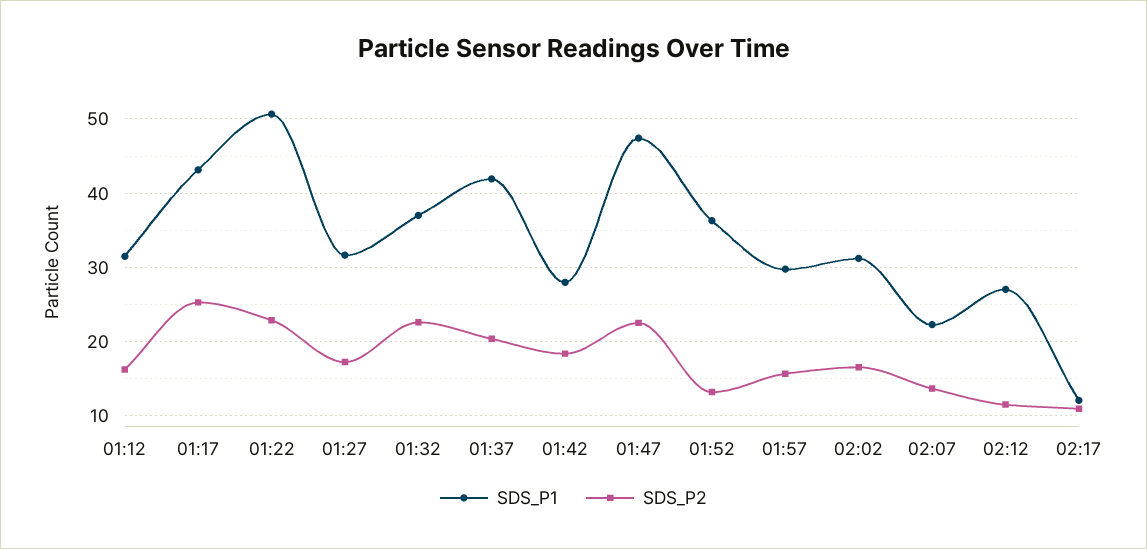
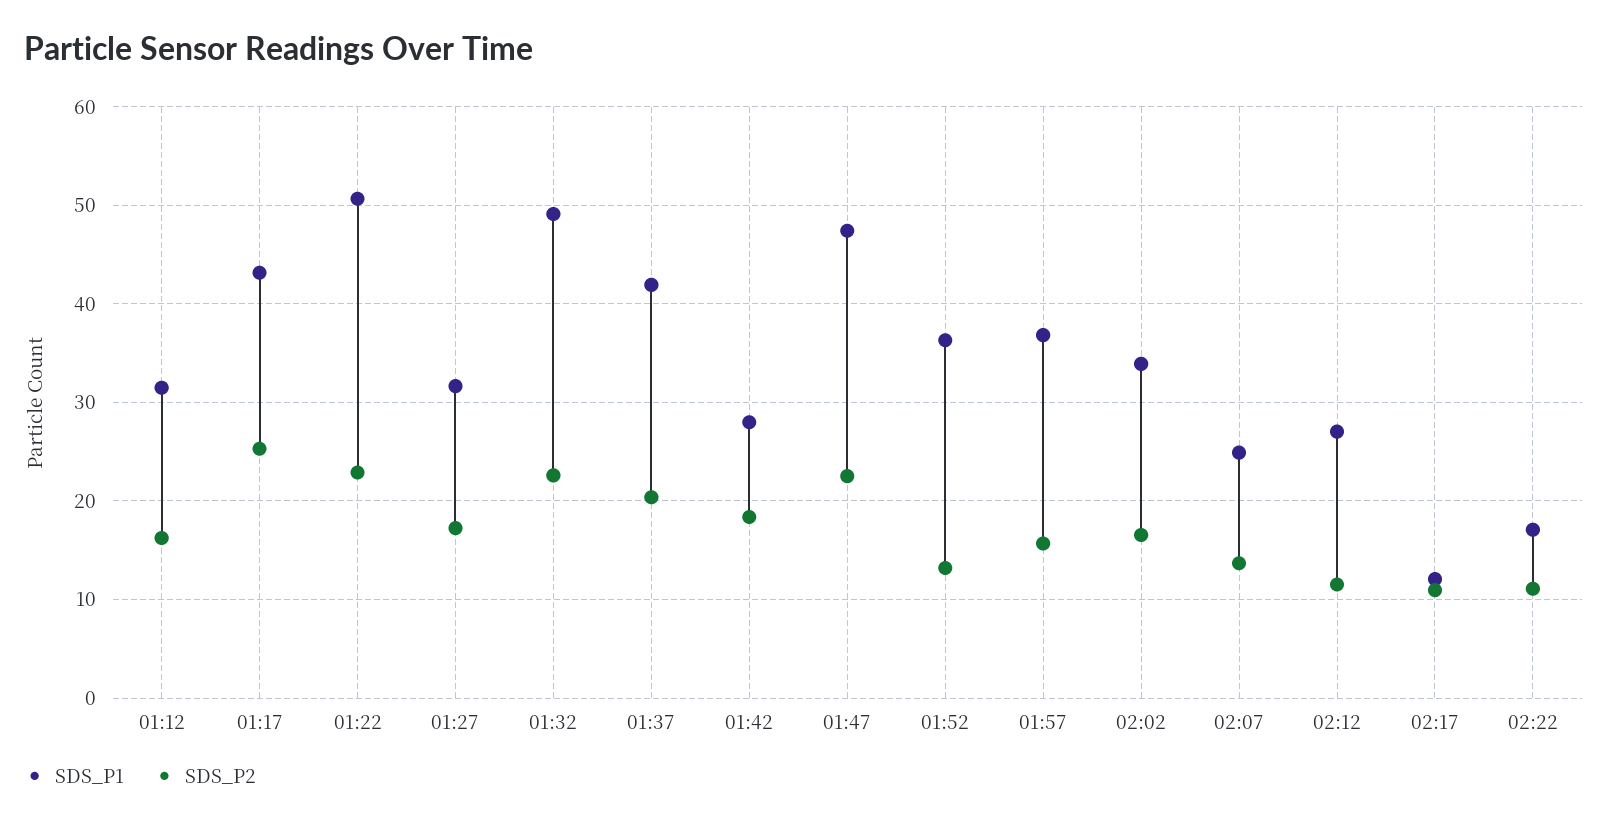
SDS_P1, 01:32: 37 -> 49
SDS_P1, 01:57: 30 -> 37
SDS_P1, 02:02: 31 -> 34
SDS_P1, 02:07: 22 -> 25
SDS_P1, 02:22: none -> 17
SDS_P2, 02:22: none -> 11

